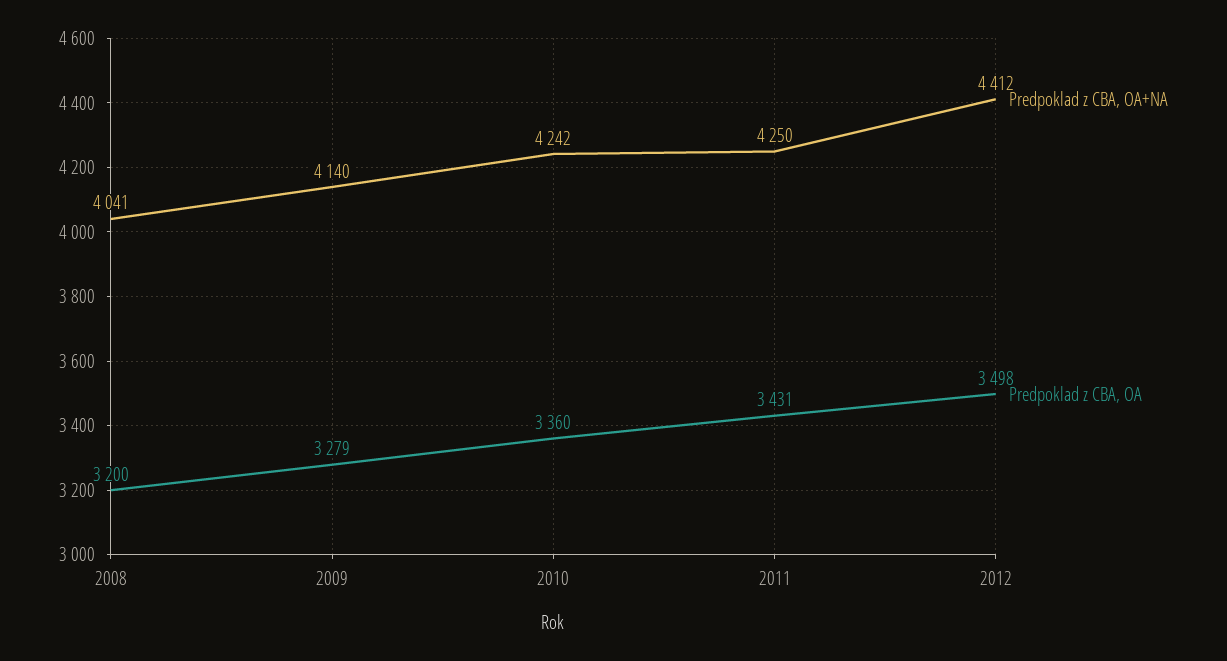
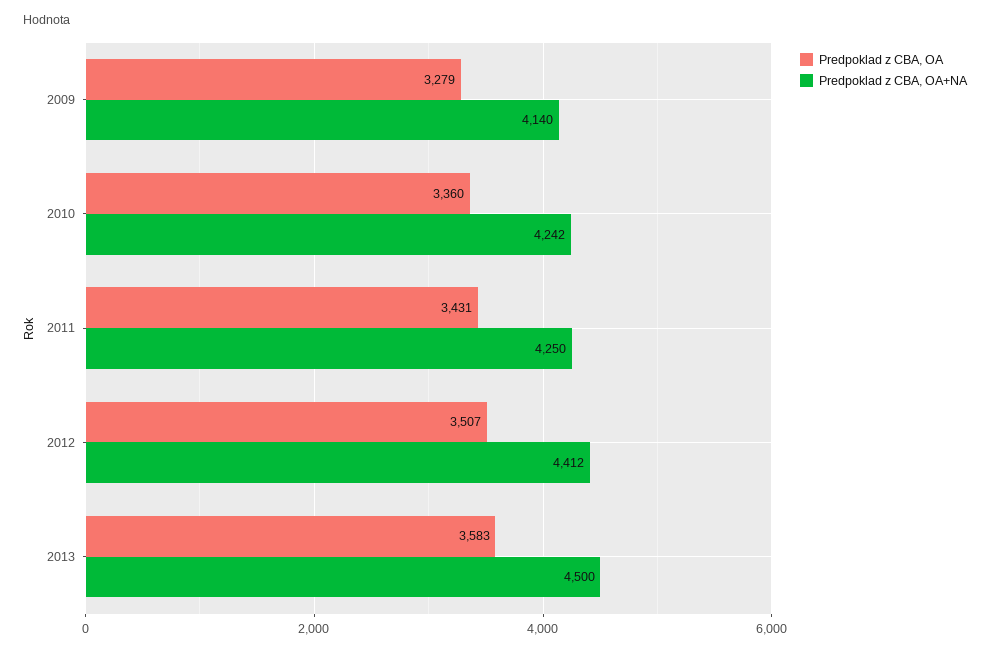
Predpoklad z CBA, OA+NA, 2008: 4041 -> none
Predpoklad z CBA, OA, 2008: 3200 -> none
Predpoklad z CBA, OA, 2012: 3498 -> 3507
Predpoklad z CBA, OA, 2013: none -> 3583
Predpoklad z CBA, OA+NA, 2013: none -> 4500

